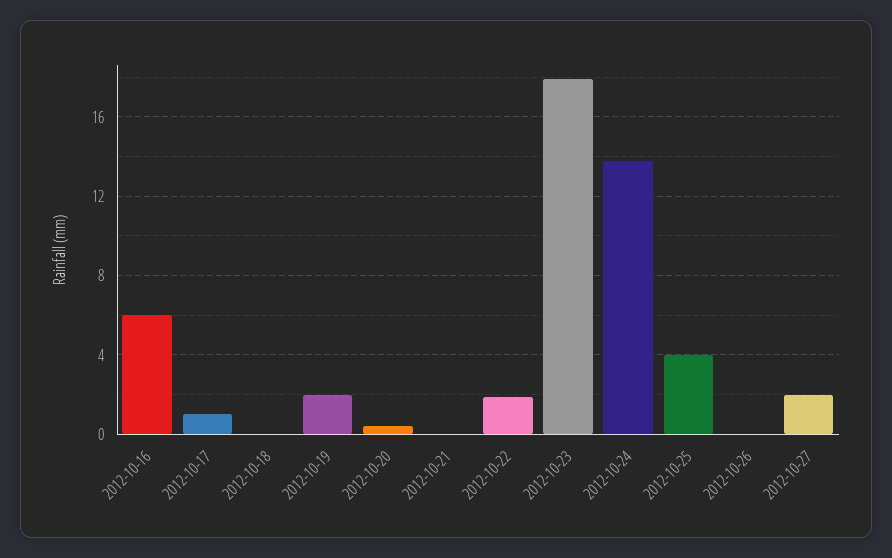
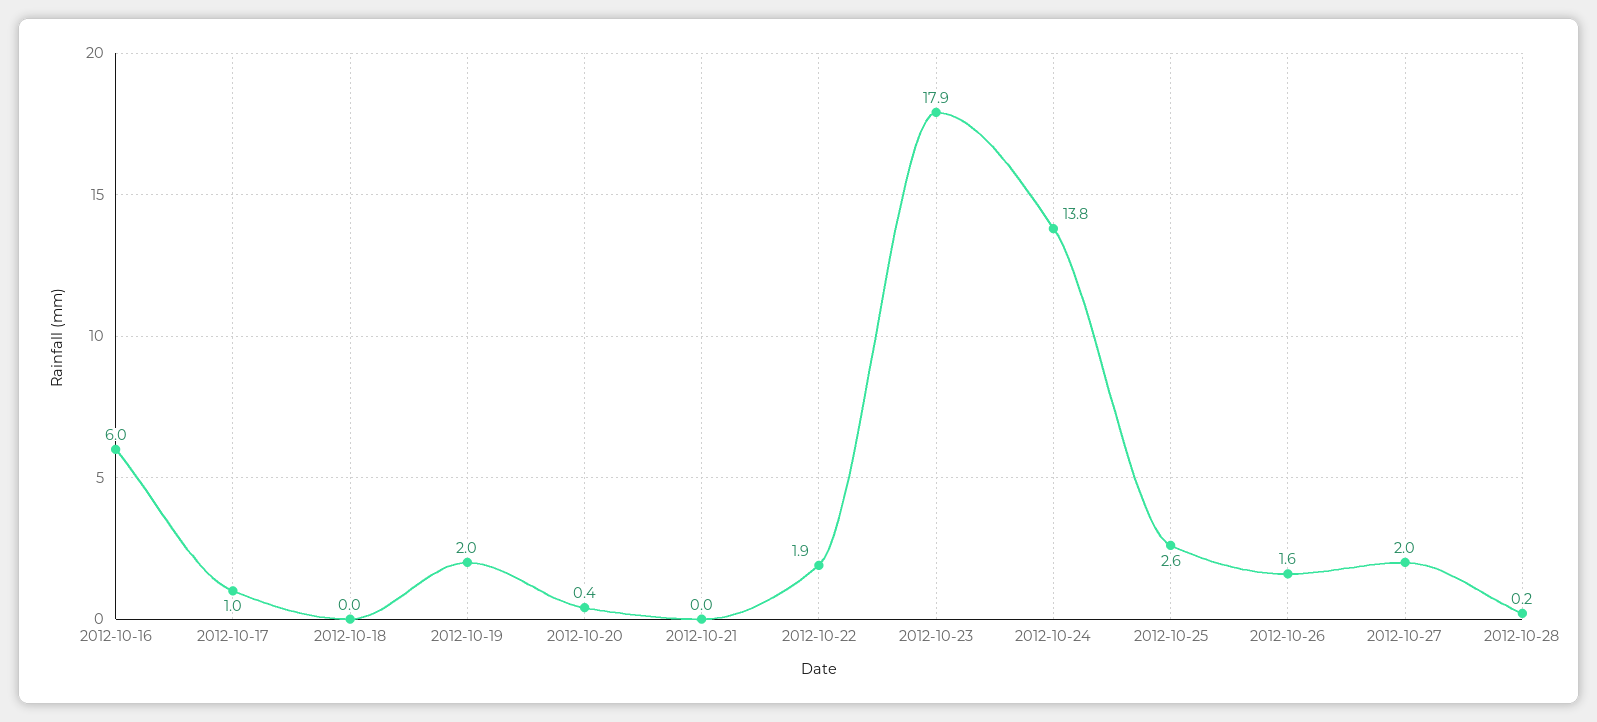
2012-10-25: 4 -> 2.6
2012-10-26: 0 -> 1.6
2012-10-28: none -> 0.2

